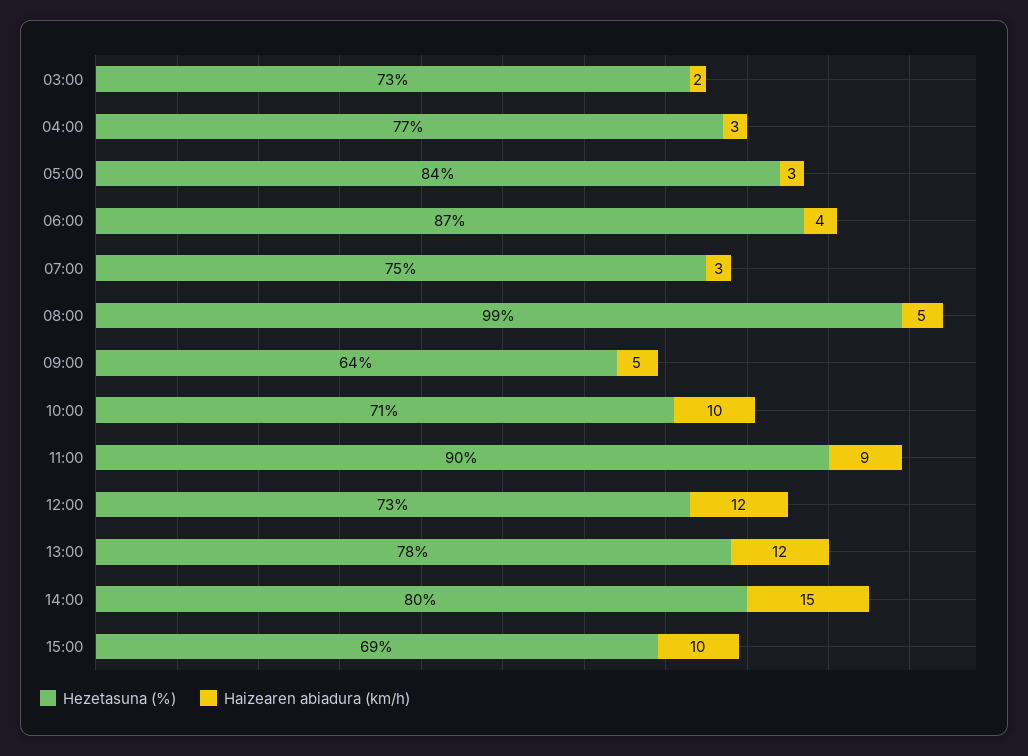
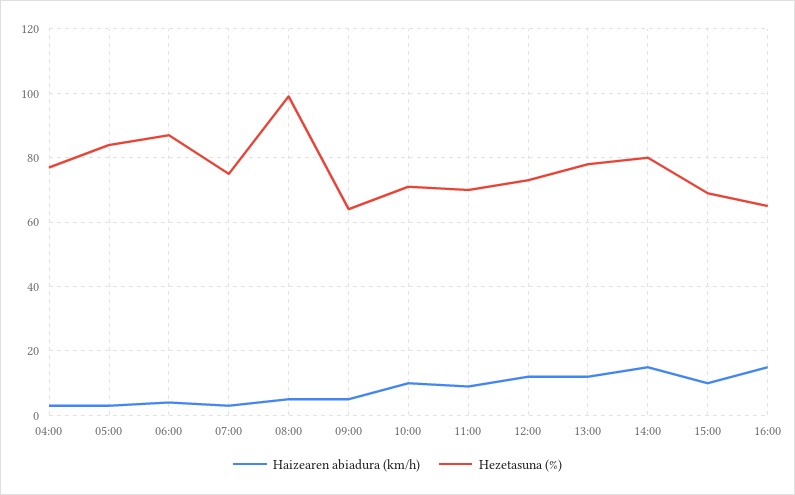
Hezetasuna (%), 03:00: 73 -> none
Haizearen abiadura (km/h), 03:00: 2 -> none
Hezetasuna (%), 11:00: 90 -> 70
Haizearen abiadura (km/h), 16:00: none -> 15
Hezetasuna (%), 16:00: none -> 65

